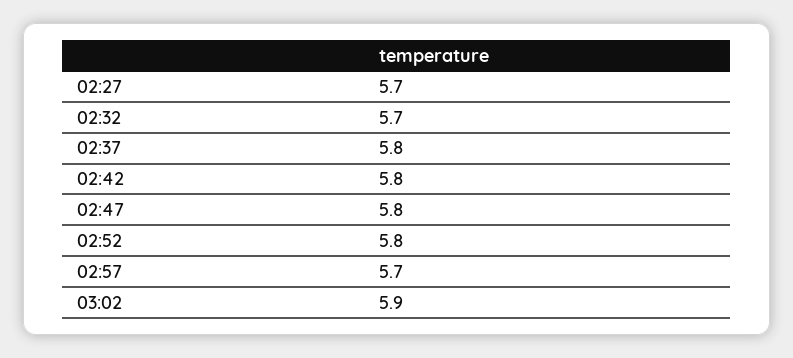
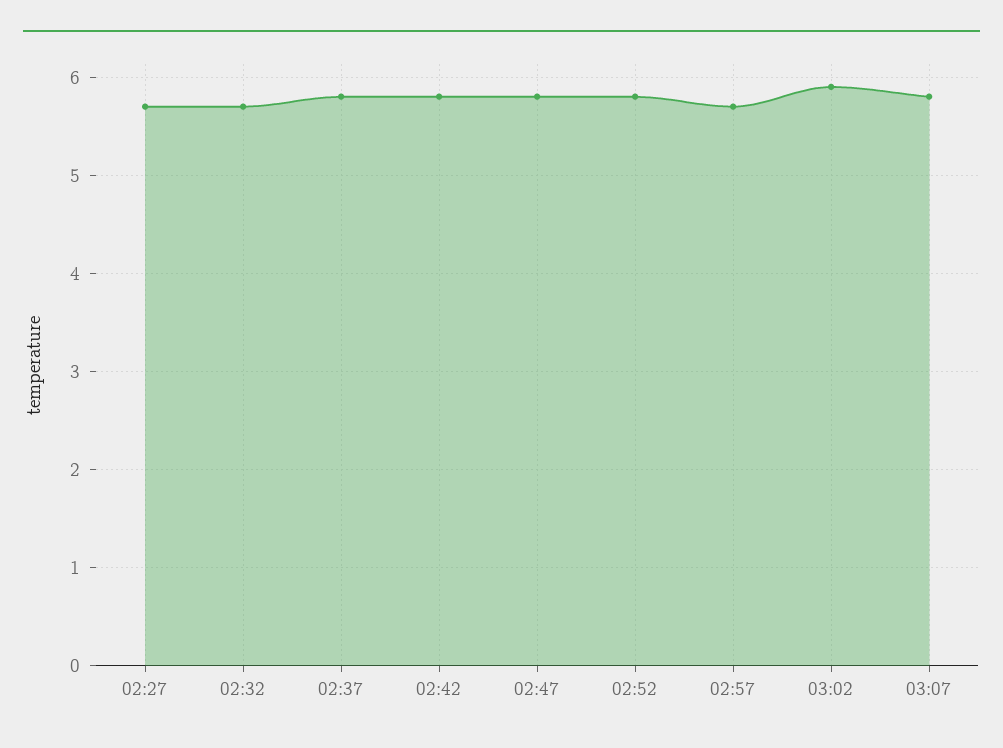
03:07: none -> 5.8

